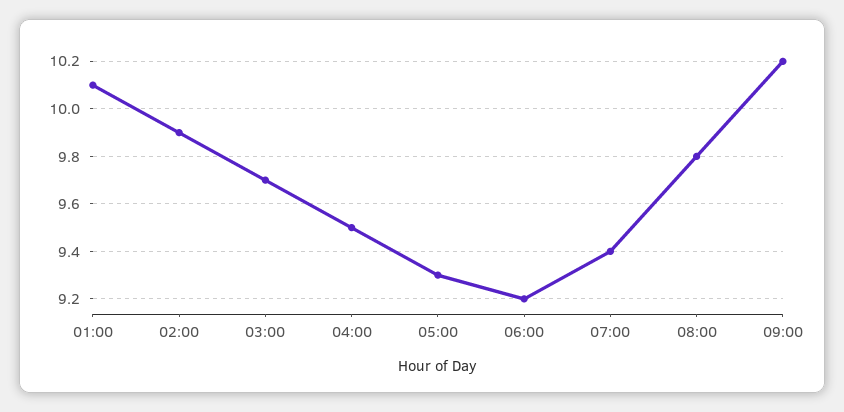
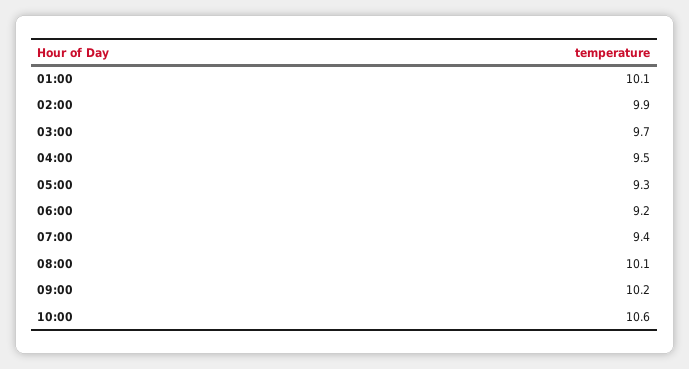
08:00: 9.8 -> 10.1
10:00: none -> 10.6

